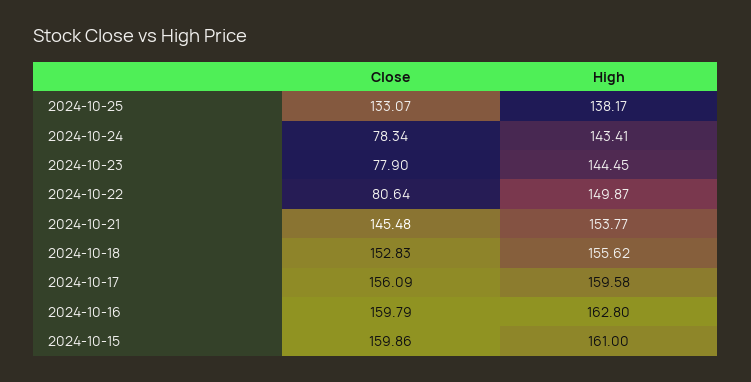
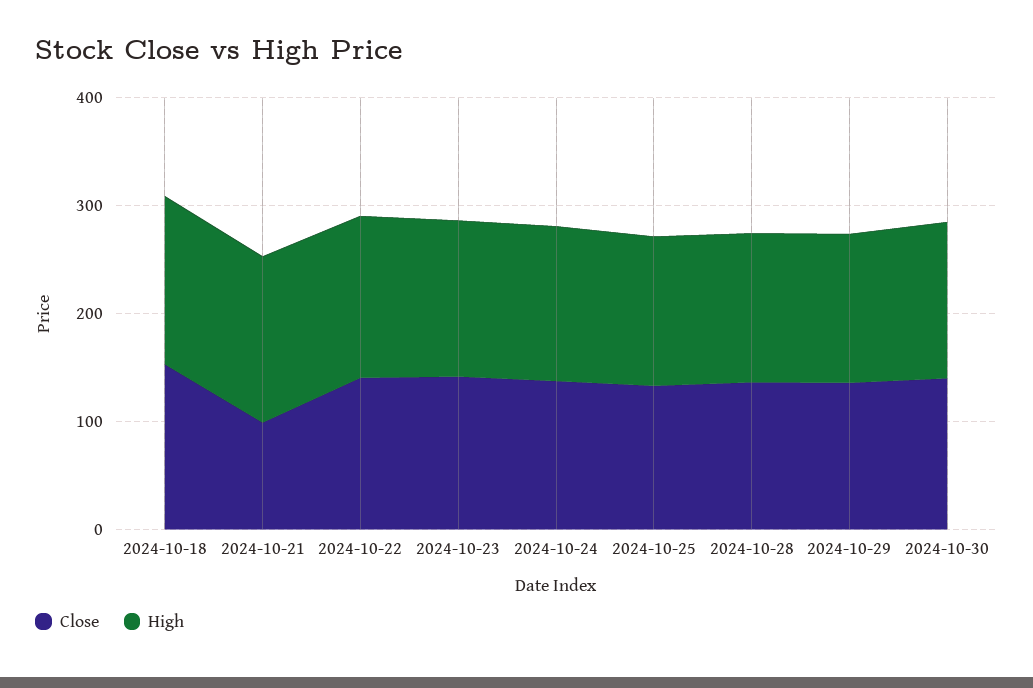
Close, 2024-10-24: 78.34 -> 140
Close, 2024-10-23: 77.9 -> 140
Close, 2024-10-22: 80.64 -> 140
Close, 2024-10-21: 145.48 -> 100
Close, 2024-10-17: 156.09 -> none
High, 2024-10-17: 159.58 -> none
Close, 2024-10-16: 159.79 -> none
High, 2024-10-16: 162.8 -> none
Close, 2024-10-15: 159.86 -> none
High, 2024-10-15: 161 -> none
Close, 2024-10-28: none -> 140
High, 2024-10-28: none -> 140
Close, 2024-10-29: none -> 140
High, 2024-10-29: none -> 140
Close, 2024-10-30: none -> 140
High, 2024-10-30: none -> 140

